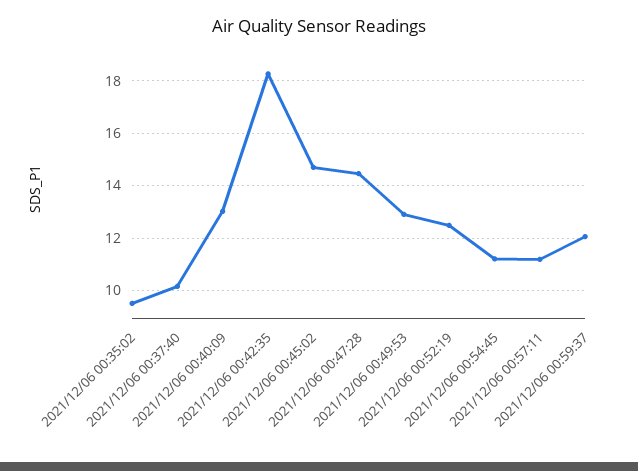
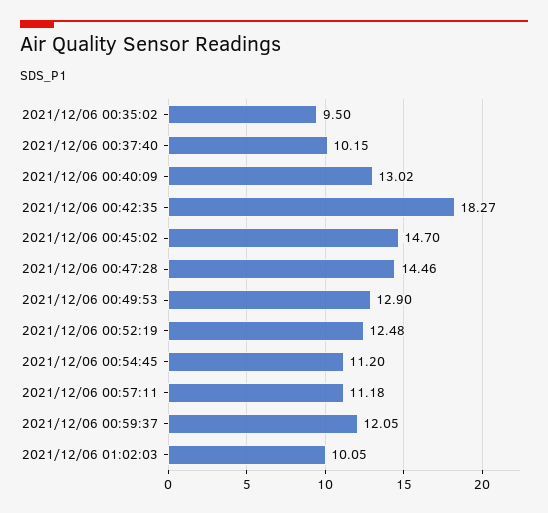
2021/12/06 01:02:03: none -> 10.05

